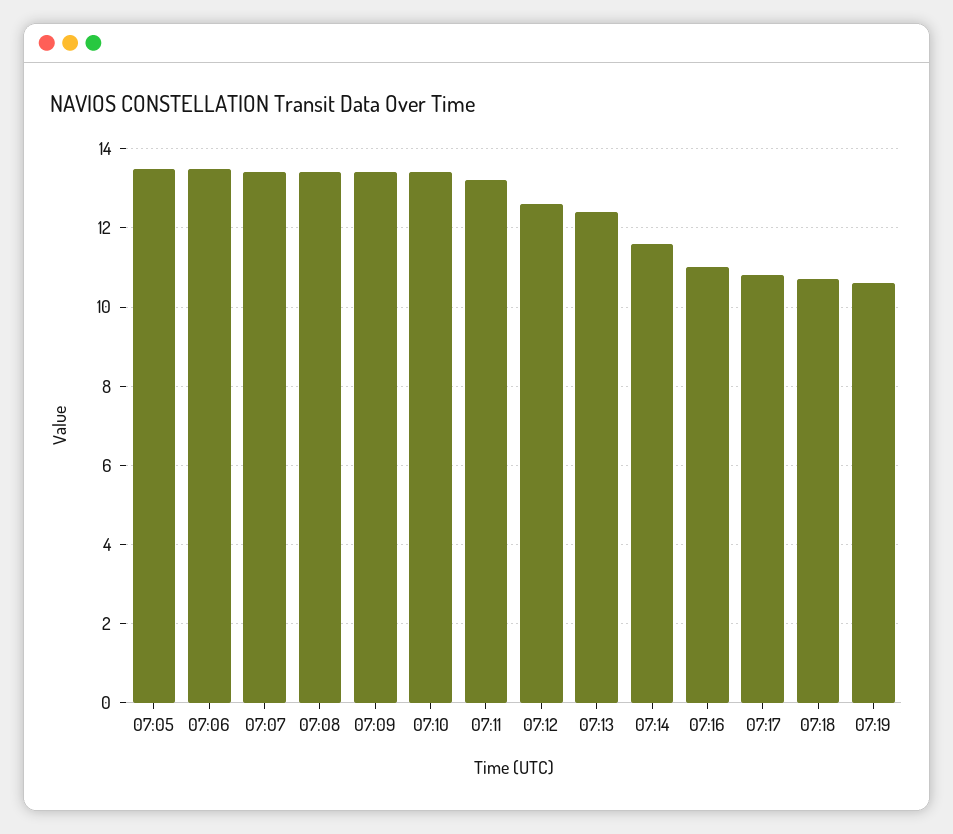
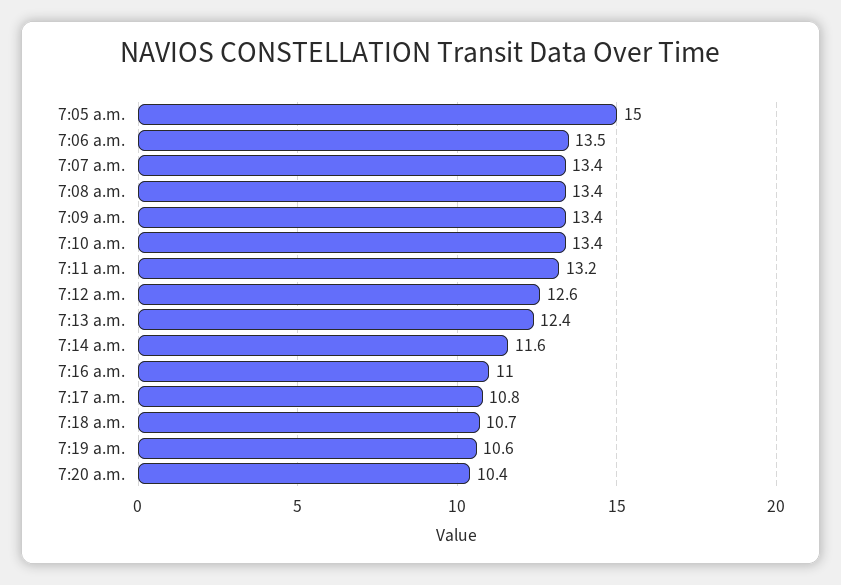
07:05: 13.5 -> 15
7:20 a.m.: none -> 10.4

